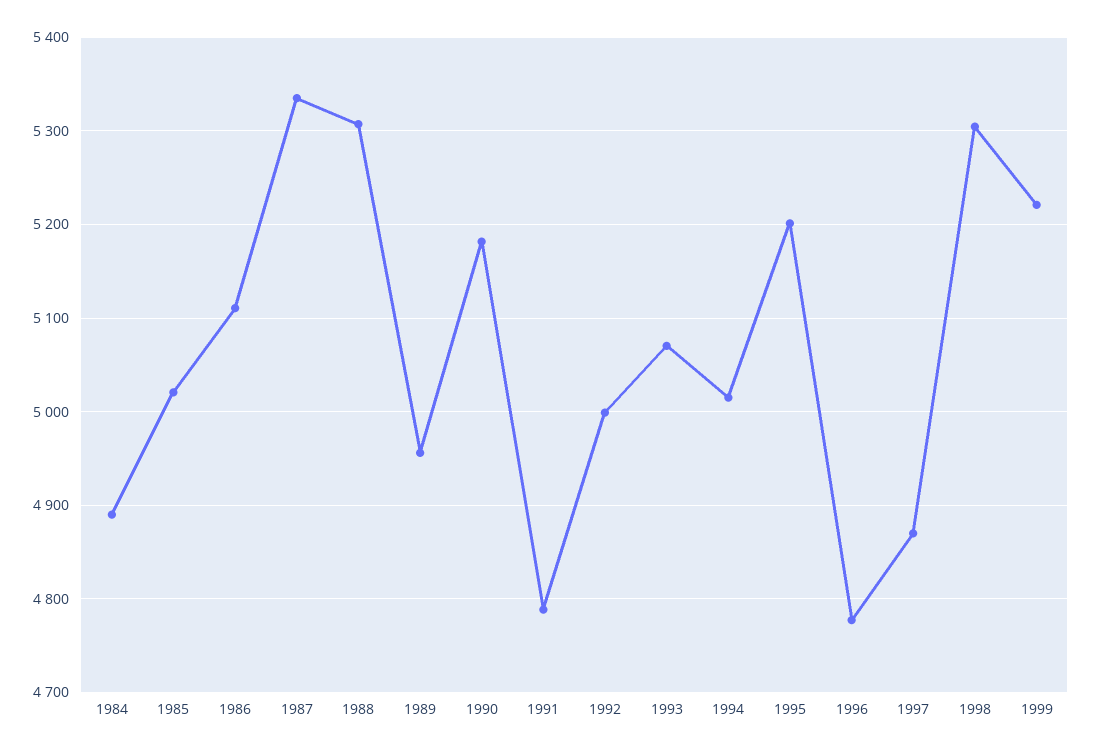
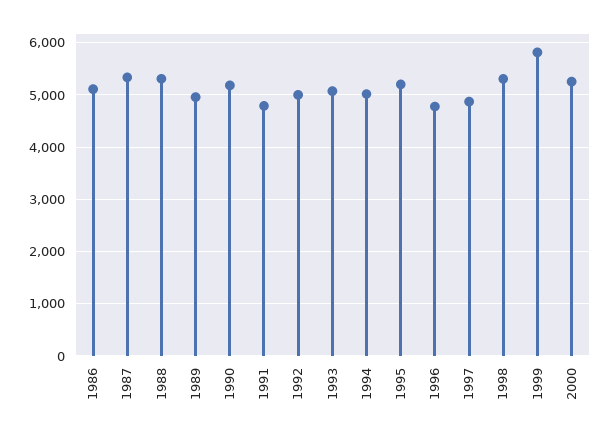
1984: 4890 -> none
1985: 5020 -> none
1999: 5220 -> 5800
2000: none -> 5200

